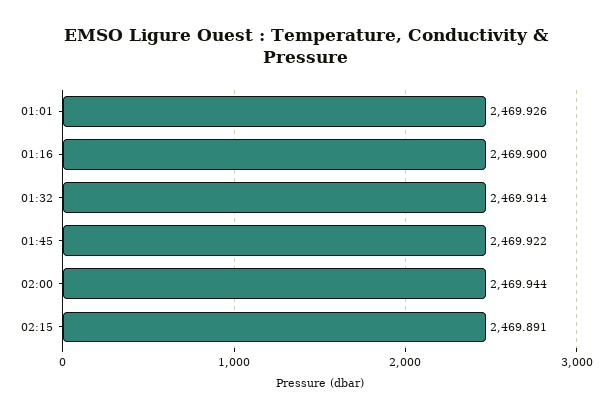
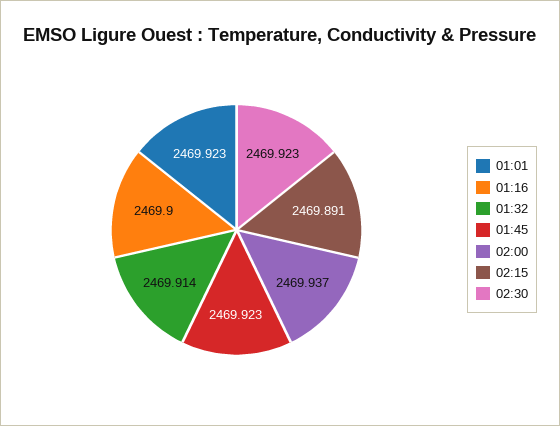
01:01: 2469.926 -> 2469.923
01:45: 2469.922 -> 2469.923
02:00: 2469.944 -> 2469.937
02:30: none -> 2469.923

